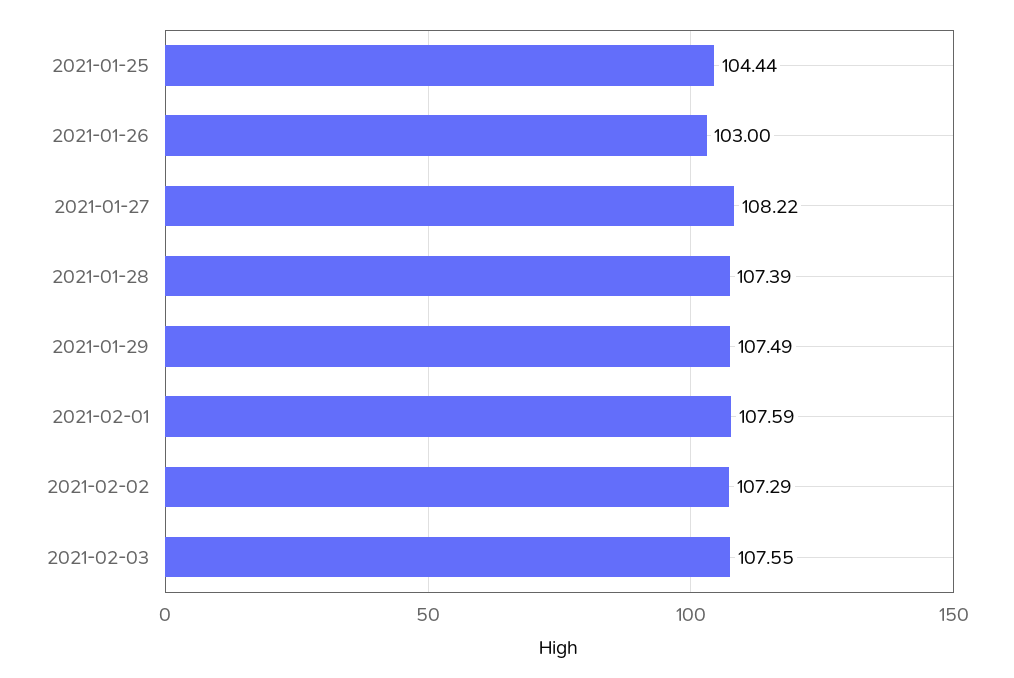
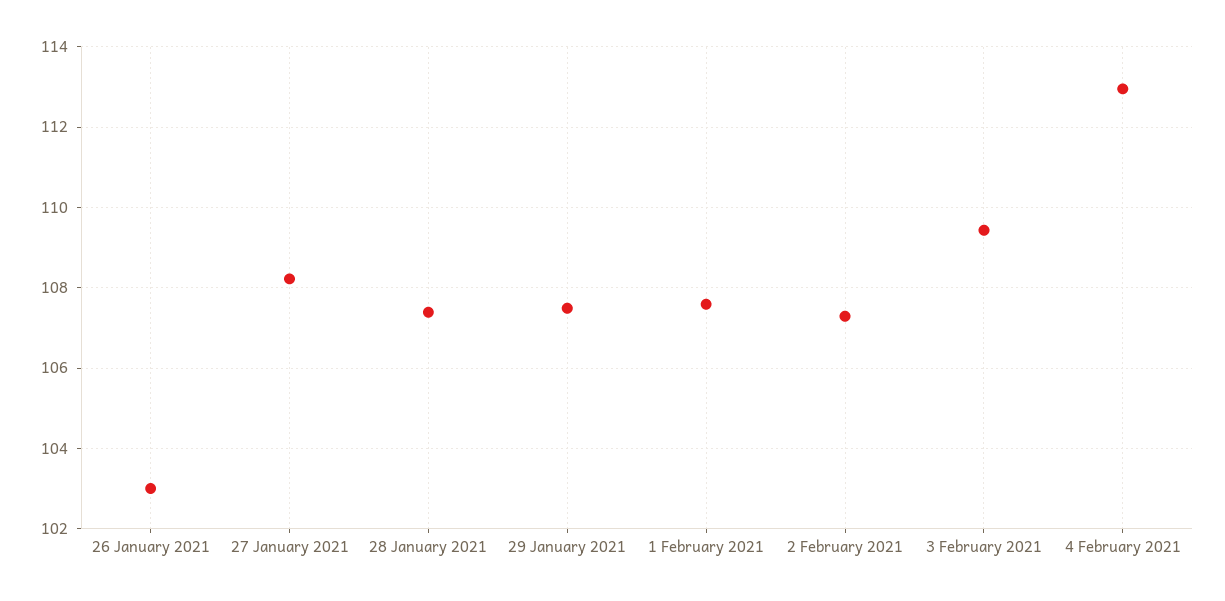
2021-01-25: 104.44 -> none
2021-02-03: 107.55 -> 109.4
4 February 2021: none -> 113

